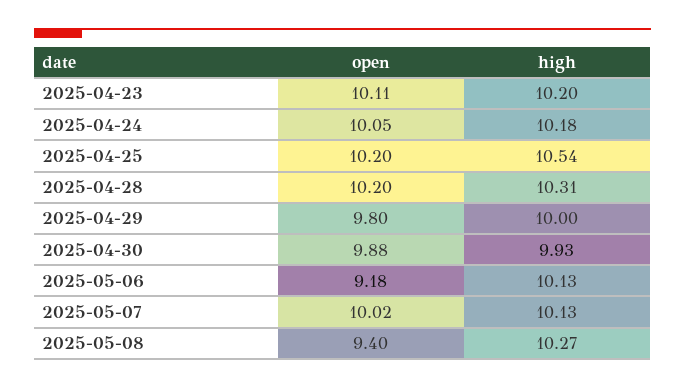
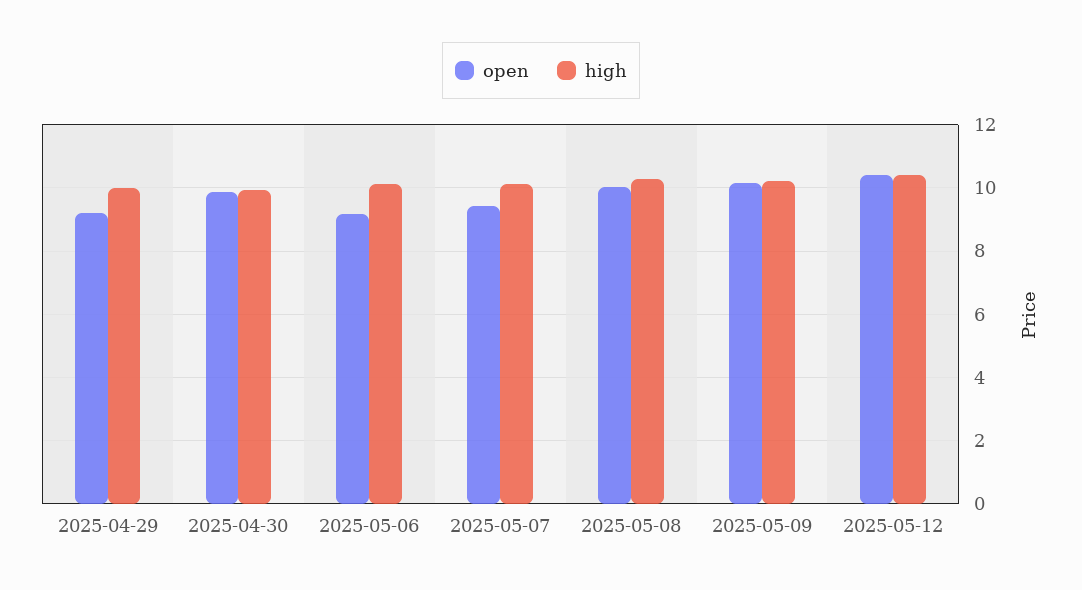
open, 2025-04-23: 10.11 -> none
high, 2025-04-23: 10.2 -> none
open, 2025-04-24: 10.05 -> none
high, 2025-04-24: 10.18 -> none
open, 2025-04-25: 10.2 -> none
high, 2025-04-25: 10.54 -> none
open, 2025-04-28: 10.2 -> none
high, 2025-04-28: 10.31 -> none
open, 2025-04-29: 9.8 -> 9.2
open, 2025-05-07: 10.02 -> 9.4
open, 2025-05-08: 9.4 -> 10
open, 2025-05-09: none -> 10.2
high, 2025-05-09: none -> 10.2
open, 2025-05-12: none -> 10.4
high, 2025-05-12: none -> 10.4

